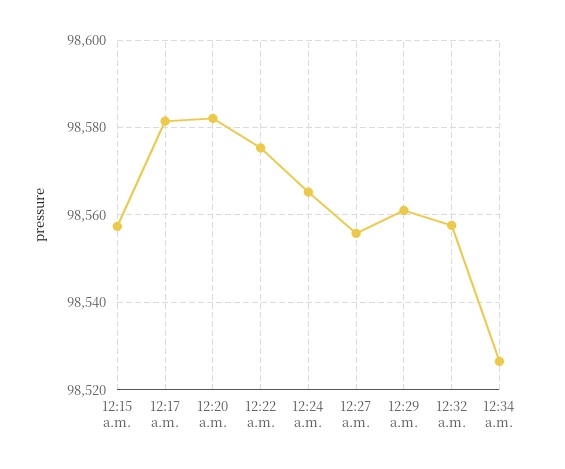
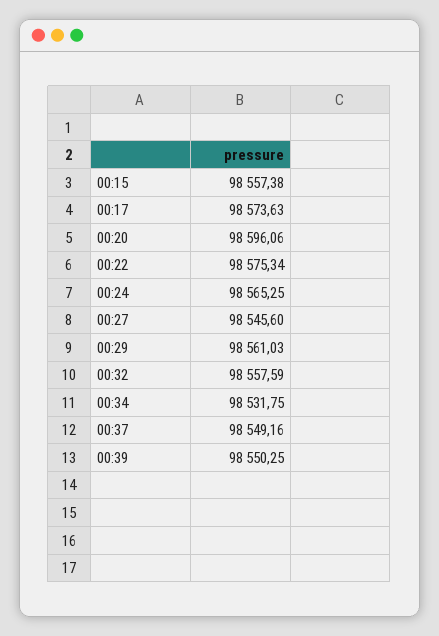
12:17 a.m.: 98582 -> 98573.63
12:20 a.m.: 98582 -> 98596.06
12:27 a.m.: 98556 -> 98545.6
12:34 a.m.: 98526 -> 98531.75
00:37: none -> 98549.16
00:39: none -> 98550.25

